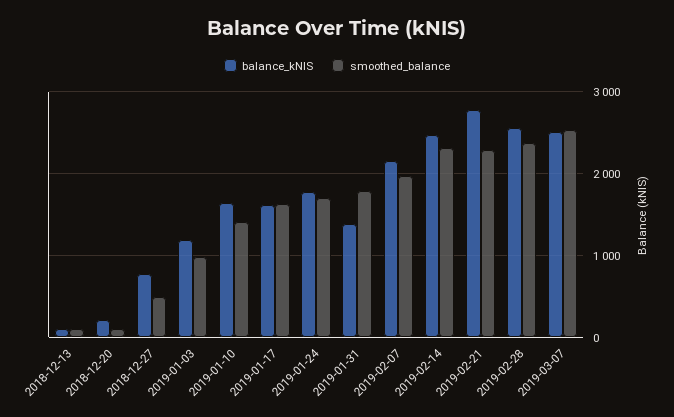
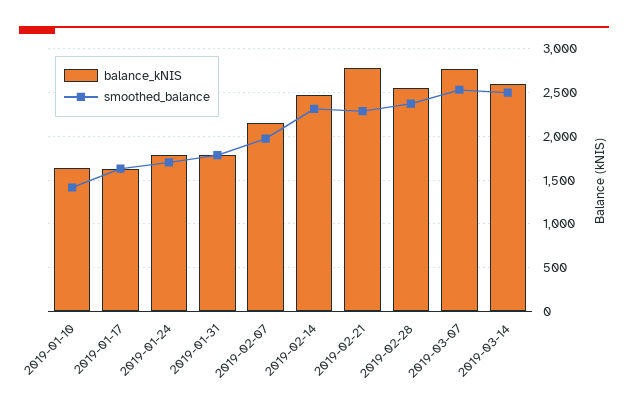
balance_kNIS, 2018-12-13: 100 -> none
smoothed_balance, 2018-12-13: 100 -> none
balance_kNIS, 2018-12-20: 200 -> none
smoothed_balance, 2018-12-20: 100 -> none
balance_kNIS, 2018-12-27: 800 -> none
smoothed_balance, 2018-12-27: 500 -> none
balance_kNIS, 2019-01-03: 1200 -> none
smoothed_balance, 2019-01-03: 1000 -> none
balance_kNIS, 2019-01-31: 1400 -> 1800
balance_kNIS, 2019-03-07: 2500 -> 2800
balance_kNIS, 2019-03-14: none -> 2600
smoothed_balance, 2019-03-14: none -> 2500

